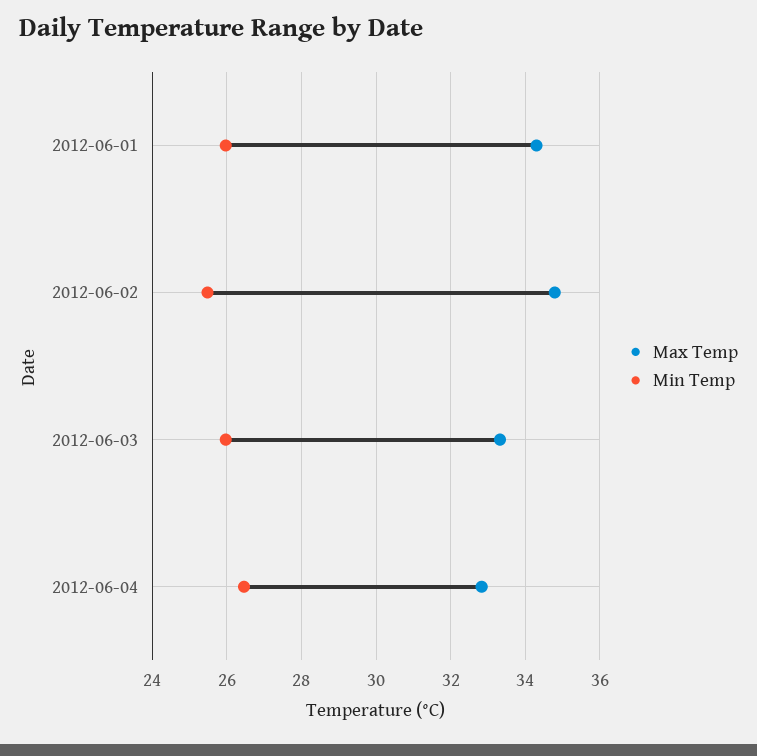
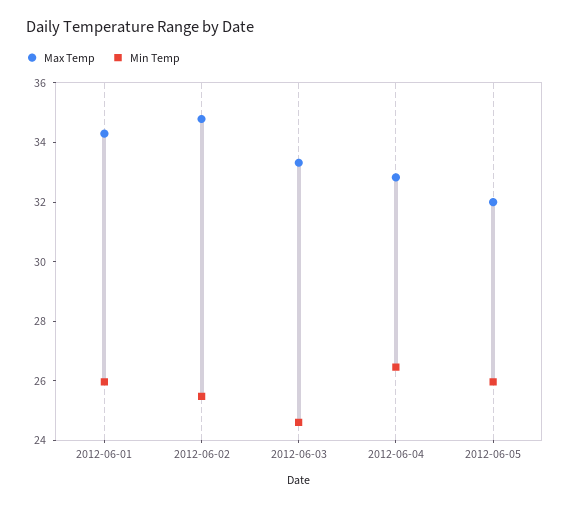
Min Temp, 2012-06-03: 26 -> 24.5
Max Temp, 2012-06-05: none -> 32
Min Temp, 2012-06-05: none -> 26

